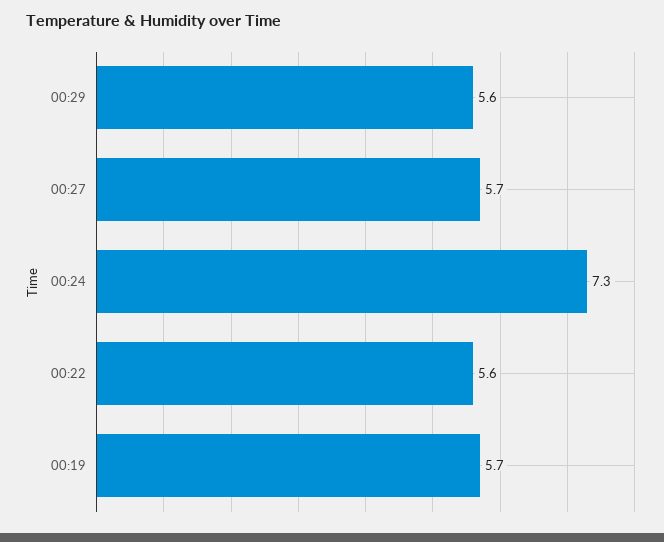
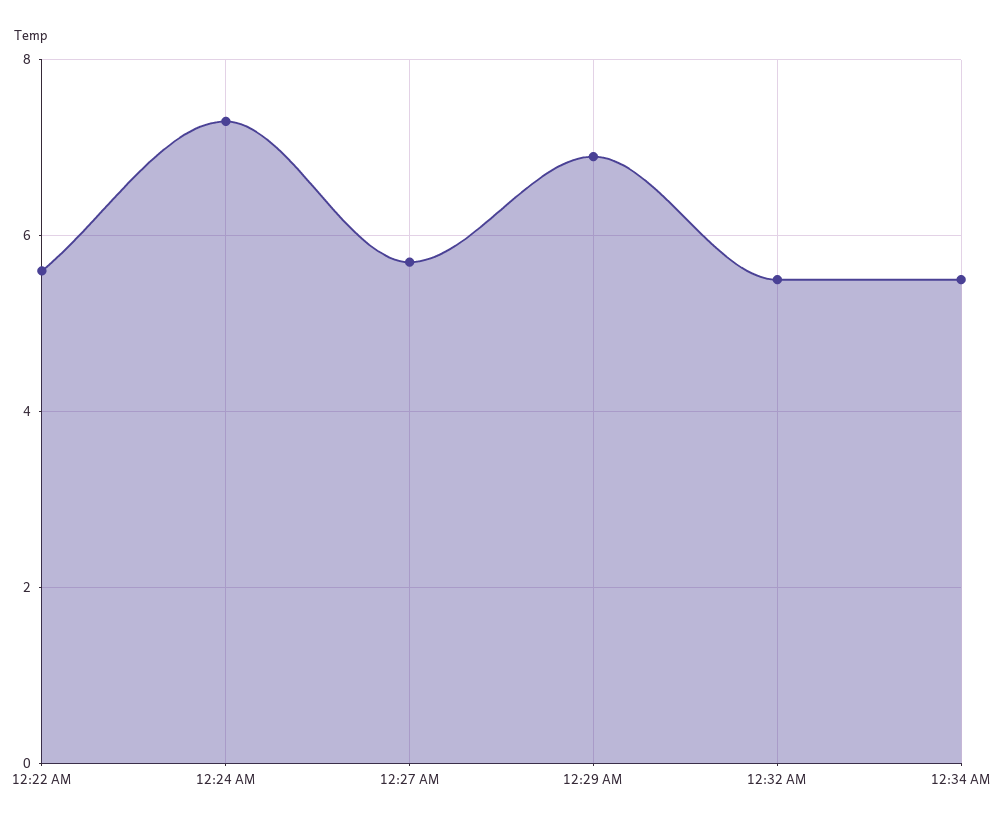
00:29: 5.6 -> 7
00:19: 5.7 -> none
12:32 AM: none -> 5.5
12:34 AM: none -> 5.5

